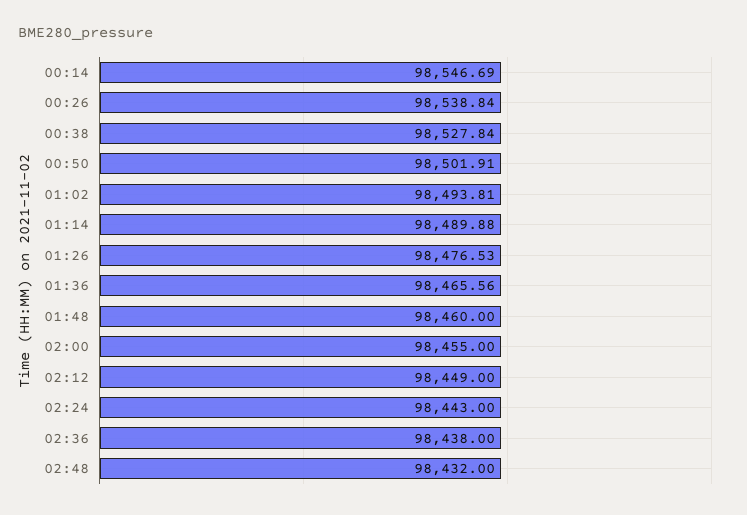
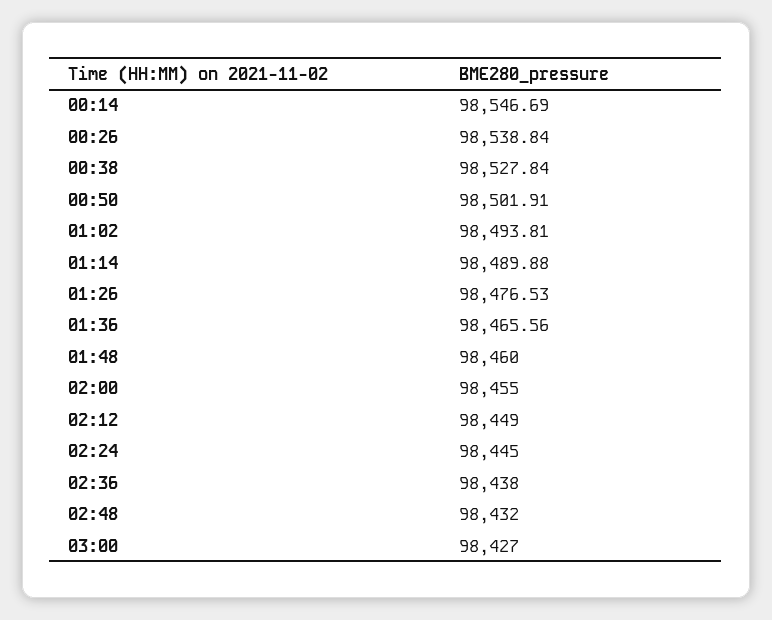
02:24: 98443 -> 98445
03:00: none -> 98427

